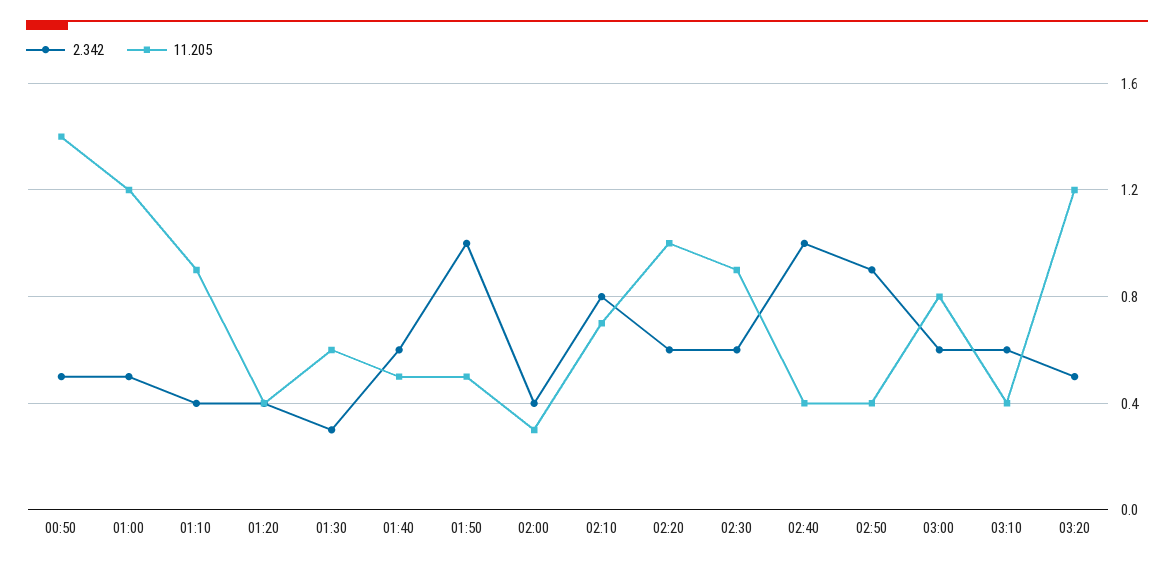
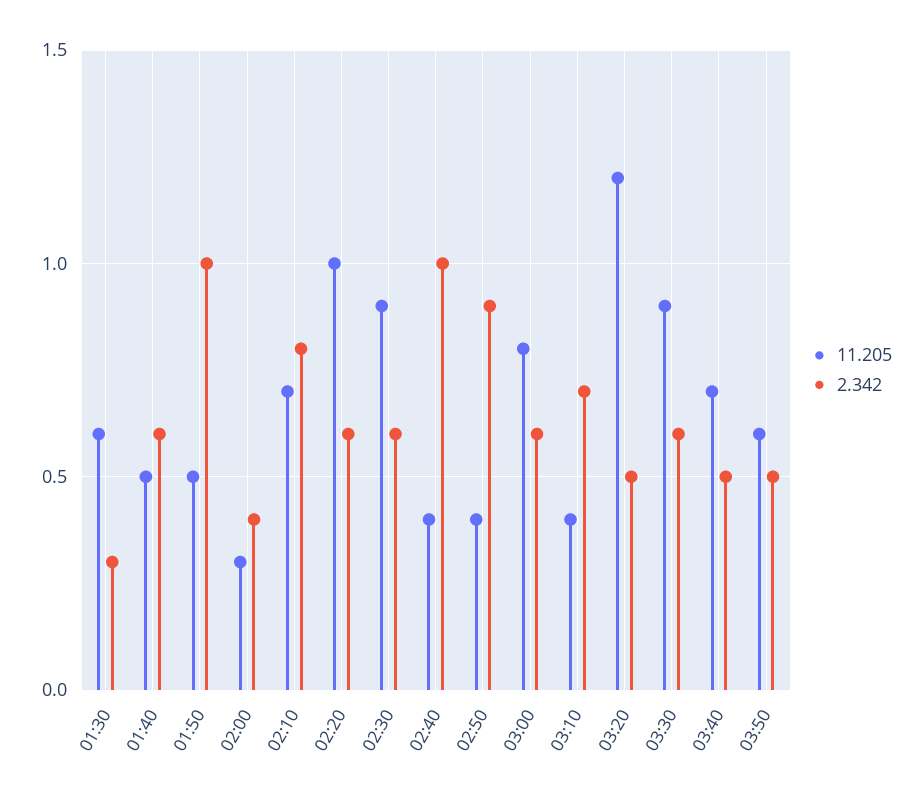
2.342, 00:50: 0.5 -> none
11.205, 00:50: 1.4 -> none
2.342, 01:00: 0.5 -> none
11.205, 01:00: 1.2 -> none
2.342, 01:10: 0.4 -> none
11.205, 01:10: 0.9 -> none
2.342, 01:20: 0.4 -> none
11.205, 01:20: 0.4 -> none
2.342, 03:10: 0.6 -> 0.7
11.205, 03:30: none -> 0.9
2.342, 03:30: none -> 0.6
11.205, 03:40: none -> 0.7
2.342, 03:40: none -> 0.5
11.205, 03:50: none -> 0.6
2.342, 03:50: none -> 0.5

